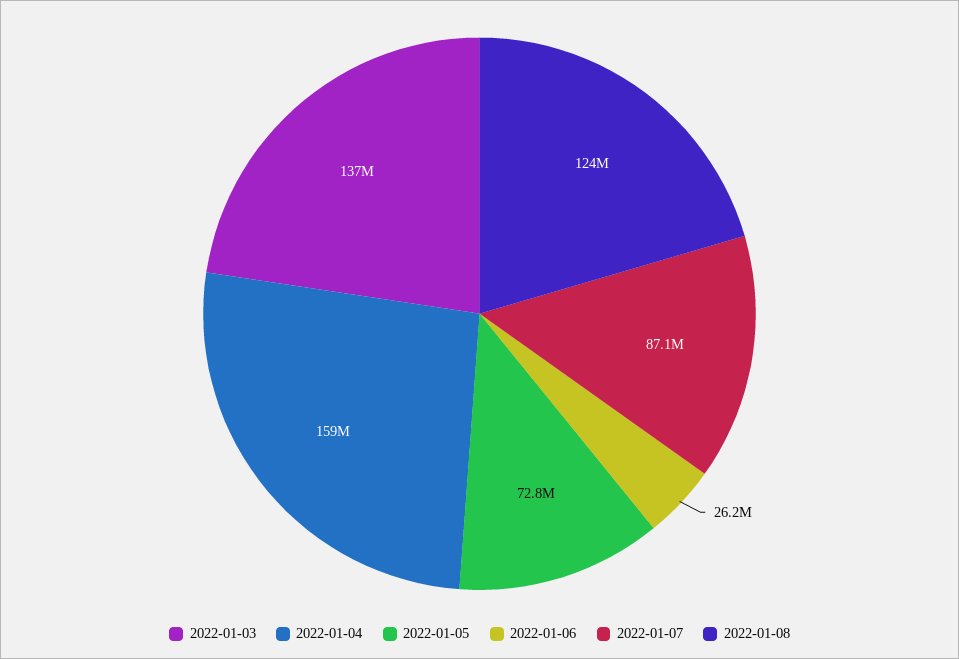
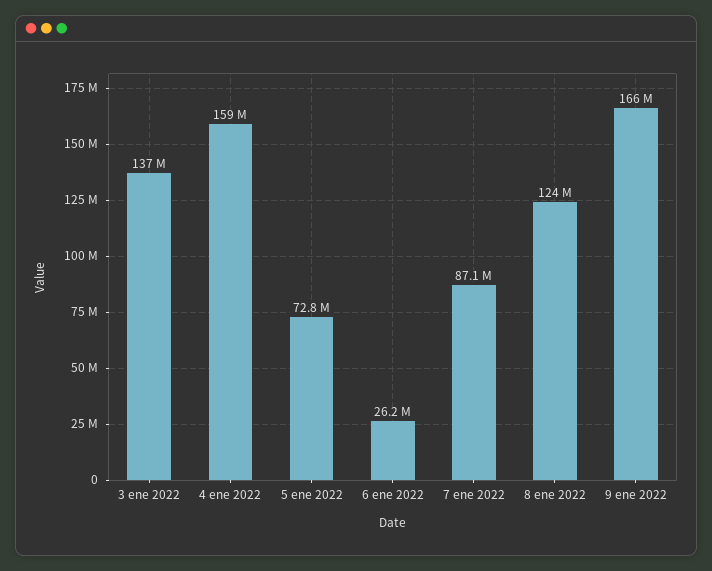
9 ene 2022: none -> 166000000

